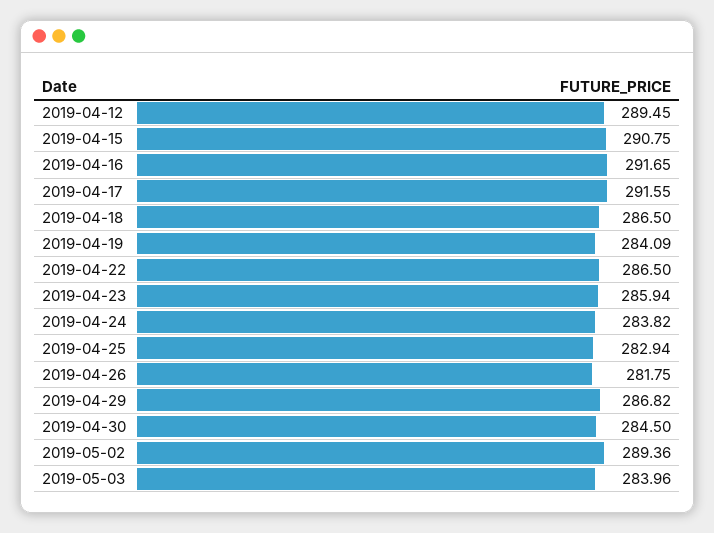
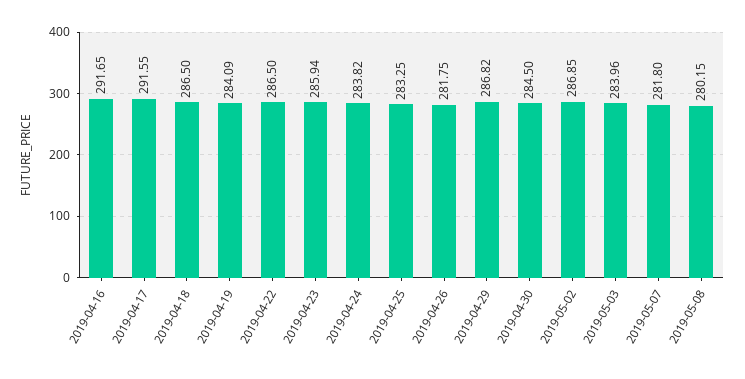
2019-04-12: 289.45 -> none
2019-04-15: 290.75 -> none
2019-04-25: 282.94 -> 283.25
2019-05-02: 289.36 -> 286.85
2019-05-07: none -> 281.8
2019-05-08: none -> 280.15

